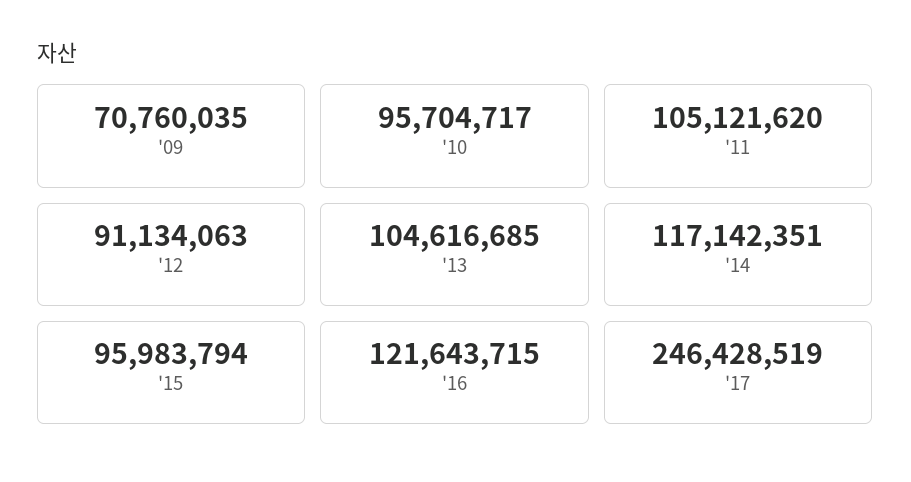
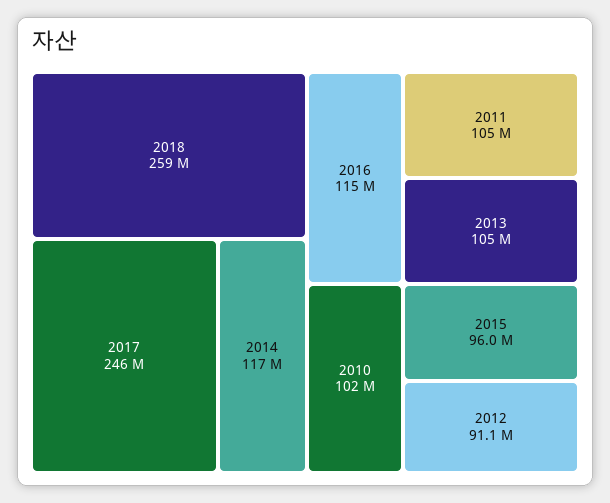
'09: 70760035 -> none
'10: 95704717 -> 102000000
'16: 121643715 -> 115000000
2018: none -> 259000000

